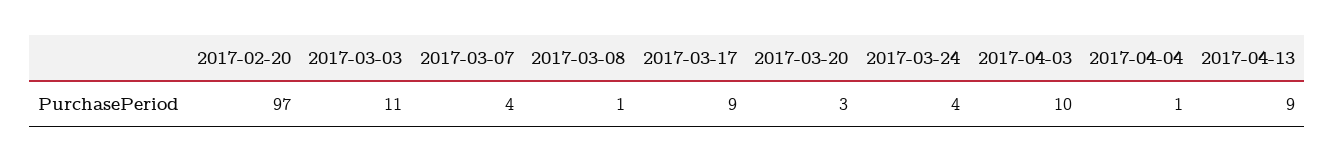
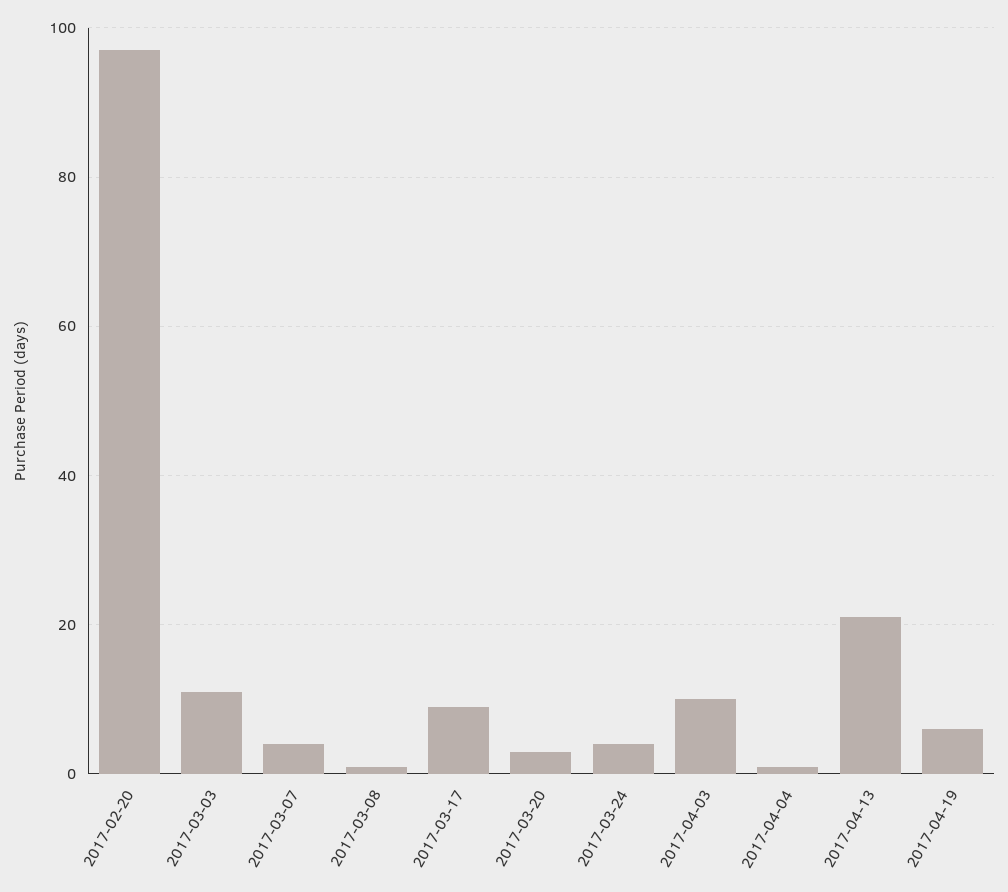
2017-04-13: 9 -> 20
2017-04-19: none -> 5

